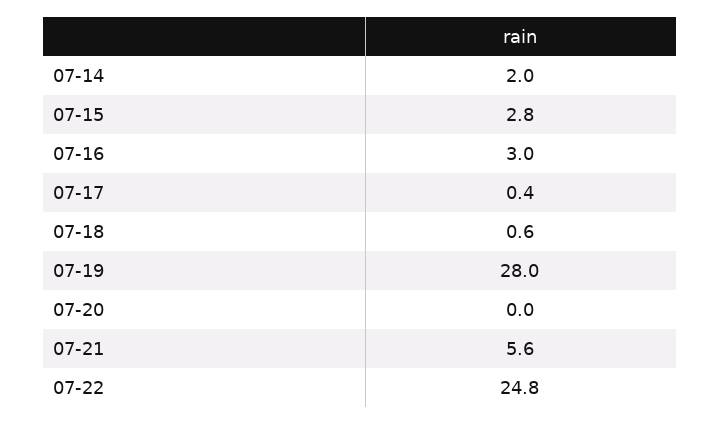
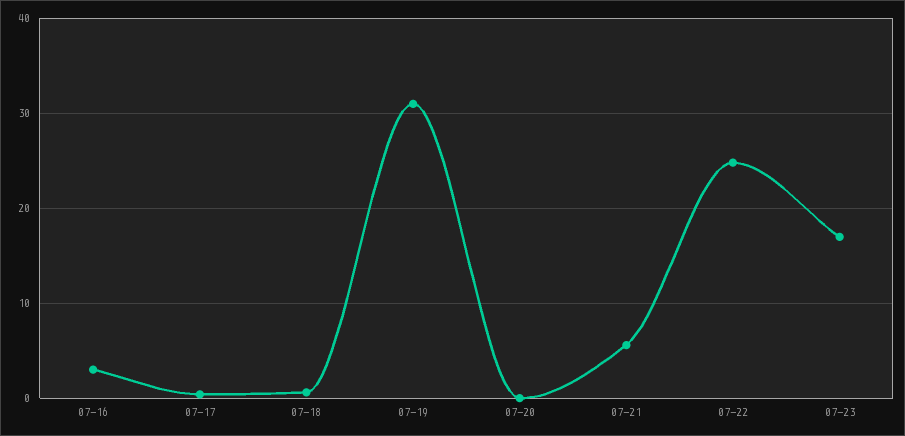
07-14: 2 -> none
07-15: 2.8 -> none
07-19: 28 -> 31
07-23: none -> 17

